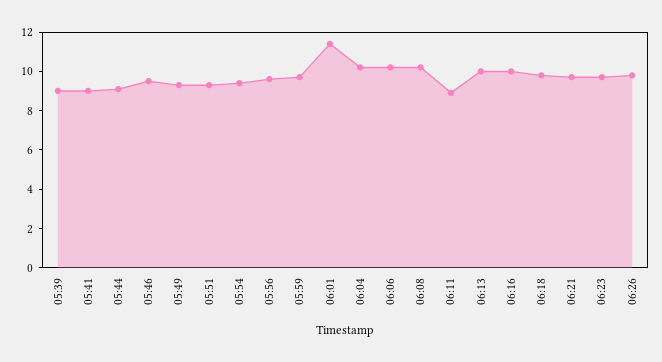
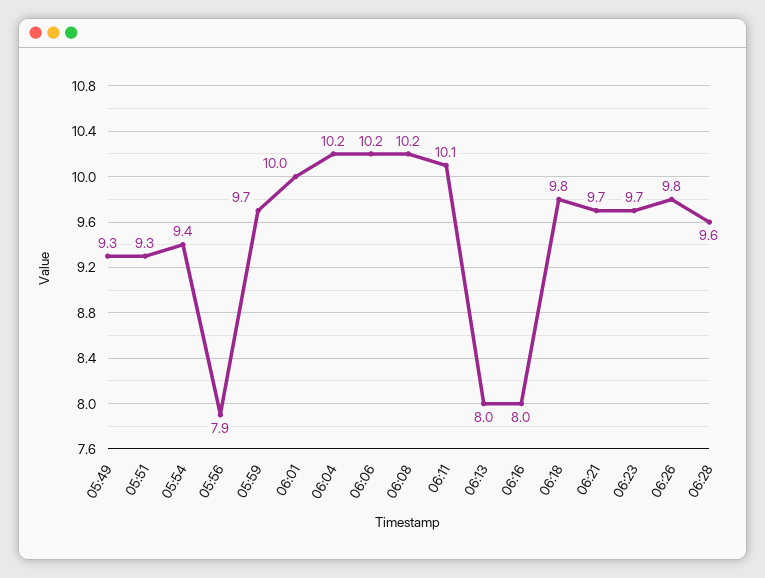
05:39: 9 -> none
05:41: 9 -> none
05:44: 9 -> none
05:46: 9.5 -> none
05:56: 9.5 -> 7.9
06:01: 11.5 -> 10
06:11: 9 -> 10.1
06:13: 10 -> 8
06:16: 10 -> 8
06:28: none -> 9.6

